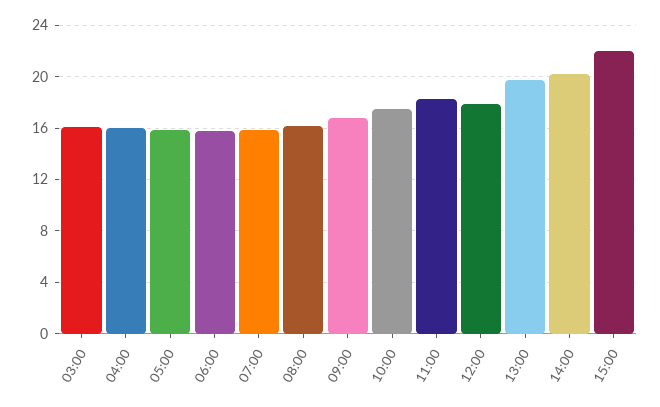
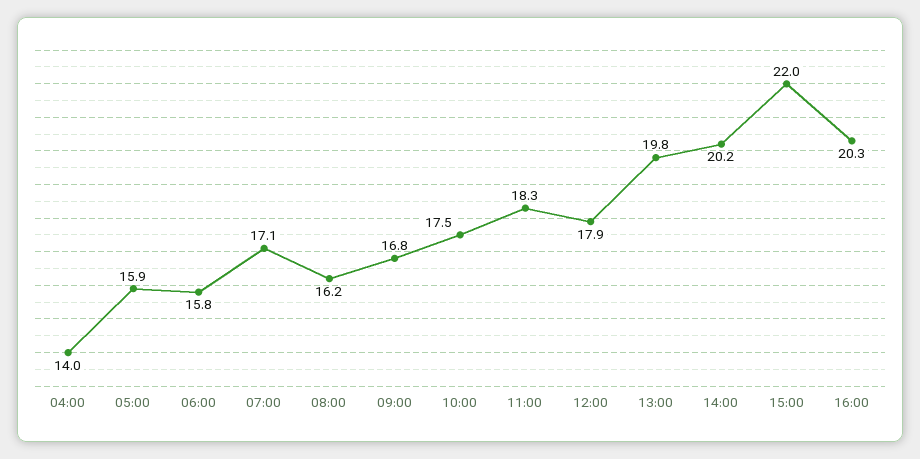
03:00: 16 -> none
04:00: 16 -> 14
07:00: 16 -> 17.1
16:00: none -> 20.3

